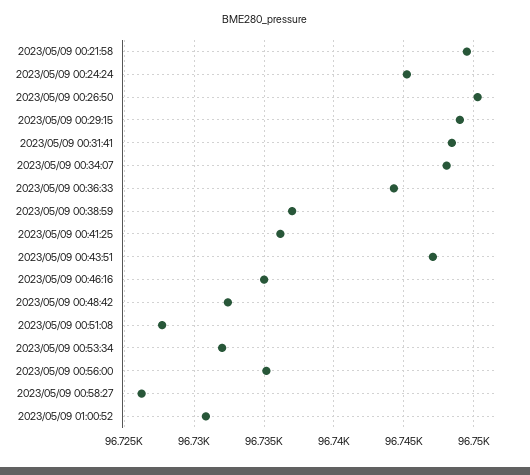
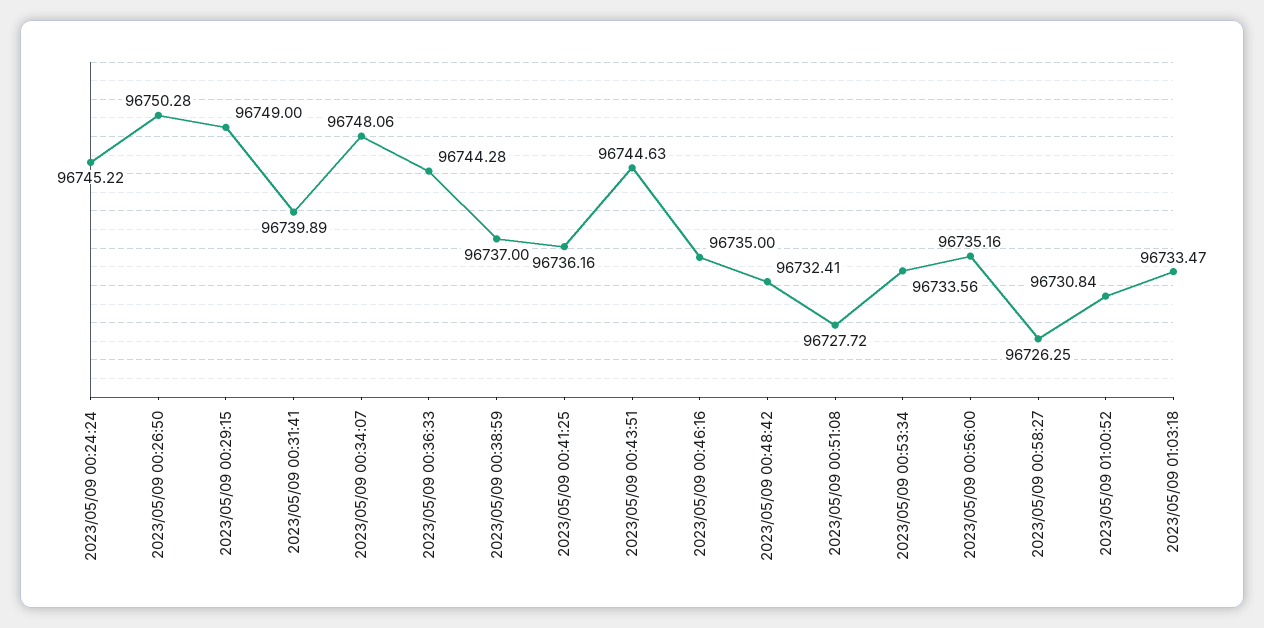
2023/05/09 00:21:58: 96749.5 -> none
2023/05/09 00:31:41: 96748.5 -> 96739.89
2023/05/09 00:43:51: 96747 -> 96744.63
2023/05/09 00:53:34: 96732 -> 96733.56
2023/05/09 01:03:18: none -> 96733.47

